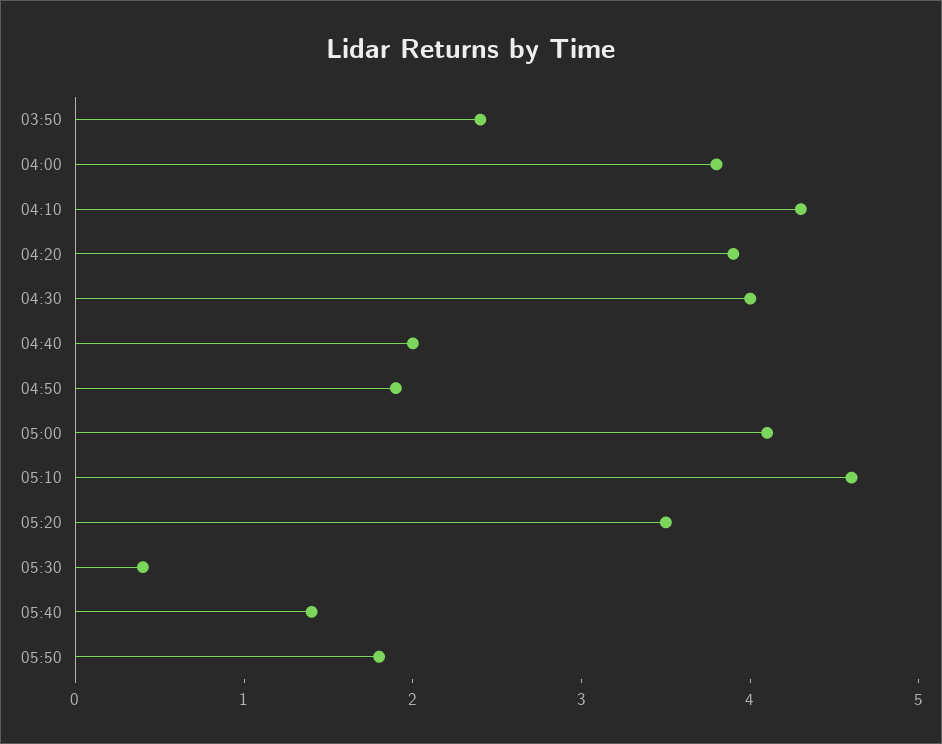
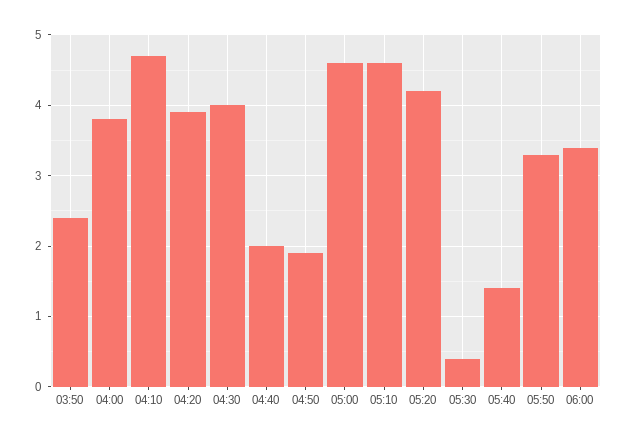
04:10: 4.3 -> 4.7
05:00: 4.1 -> 4.6
05:20: 3.5 -> 4.2
05:50: 1.8 -> 3.3
06:00: none -> 3.4

